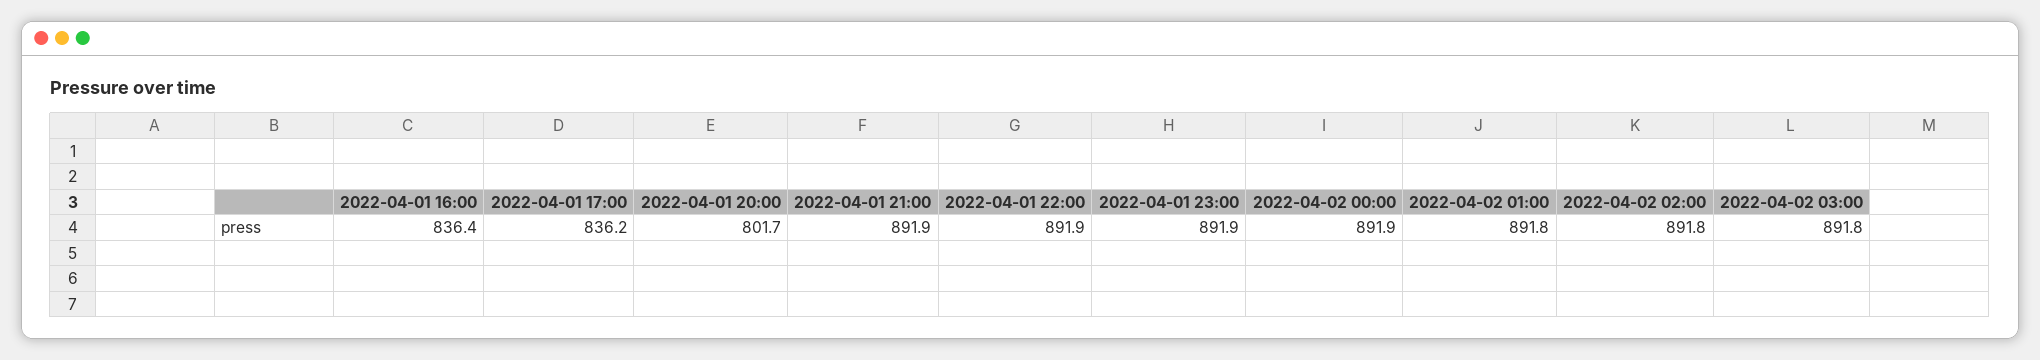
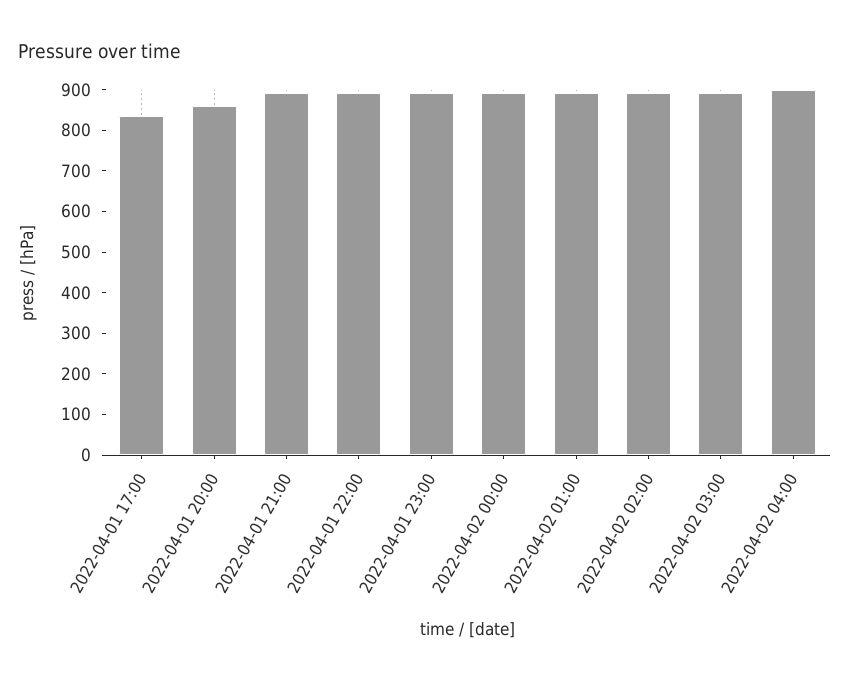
2022-04-01 16:00: 836.4 -> none
2022-04-01 20:00: 801.7 -> 860
2022-04-02 04:00: none -> 900

